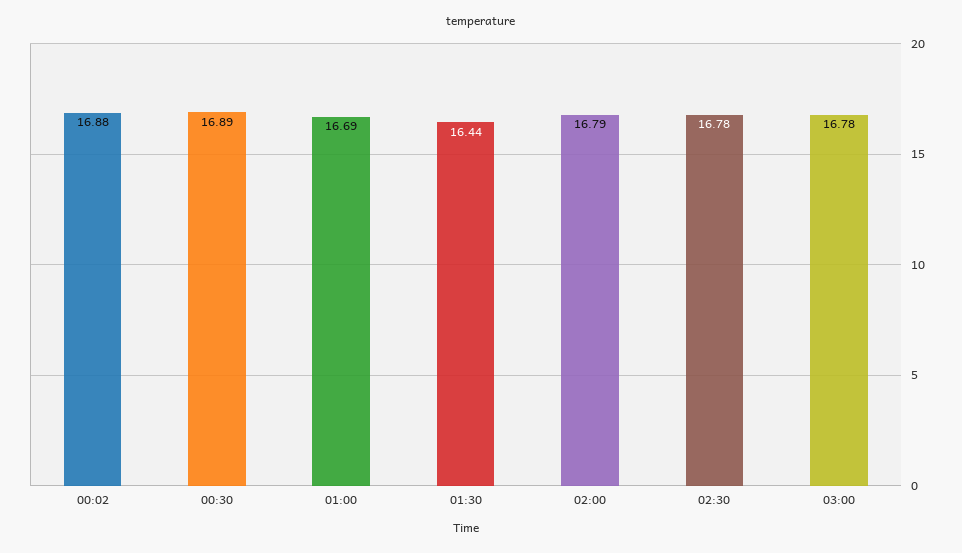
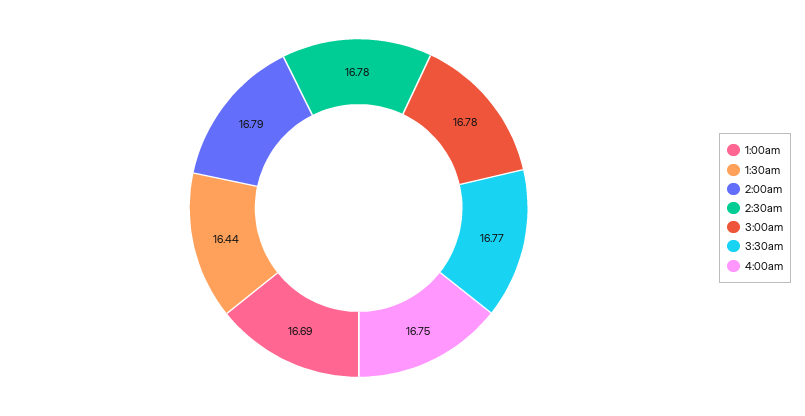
00:02: 16.88 -> none
00:30: 16.89 -> none
3:30am: none -> 16.77
4:00am: none -> 16.75

